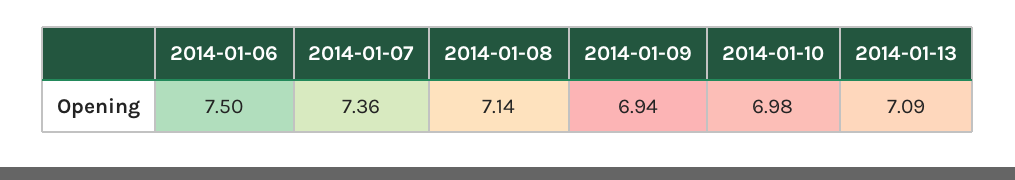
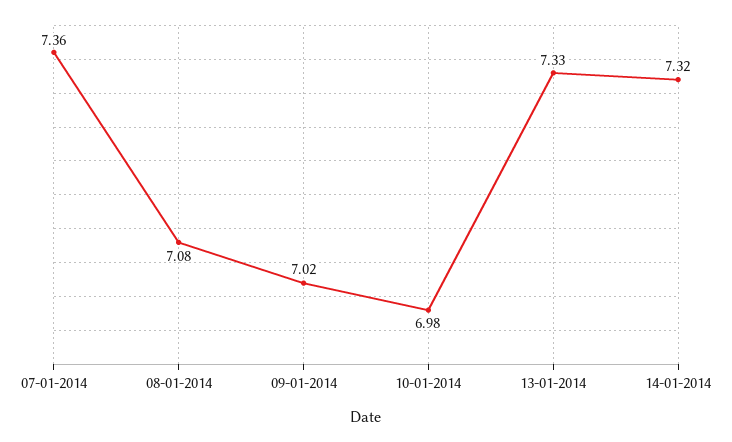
2014-01-06: 7.5 -> none
2014-01-08: 7.14 -> 7.08
2014-01-09: 6.94 -> 7.02
2014-01-13: 7.09 -> 7.33
14-01-2014: none -> 7.32

